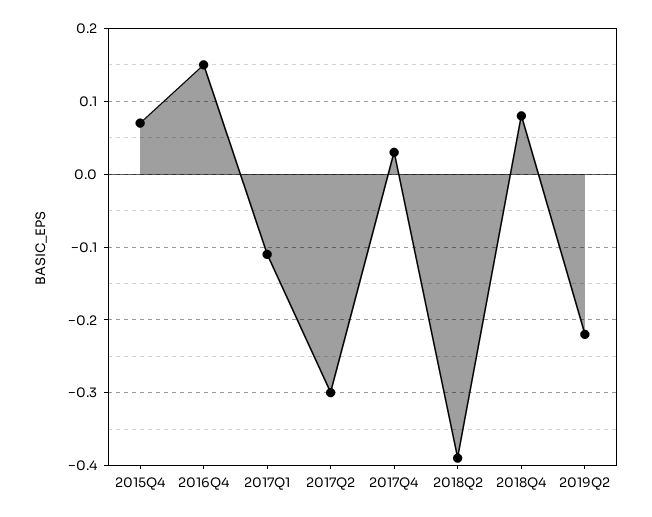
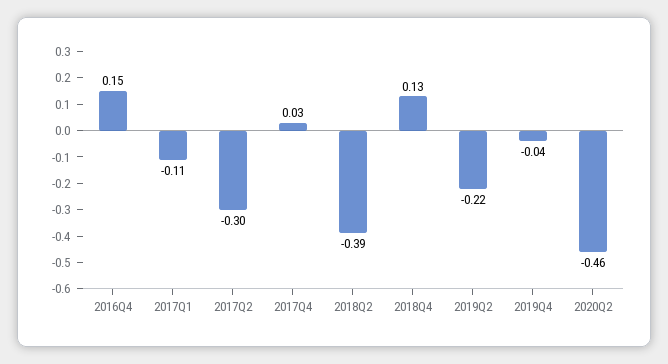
2015Q4: 0.07 -> none
2018Q4: 0.08 -> 0.13
2019Q4: none -> -0.04
2020Q2: none -> -0.46

